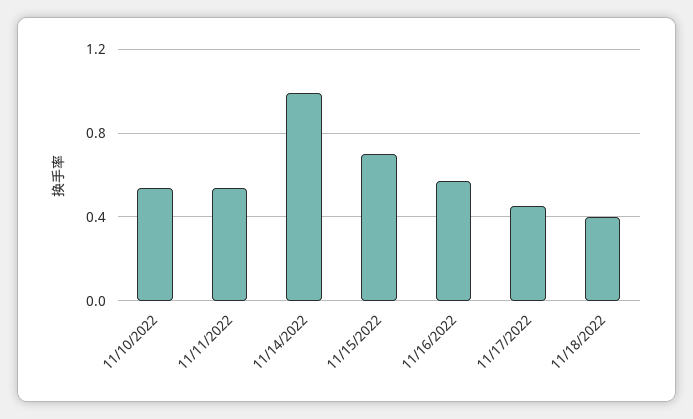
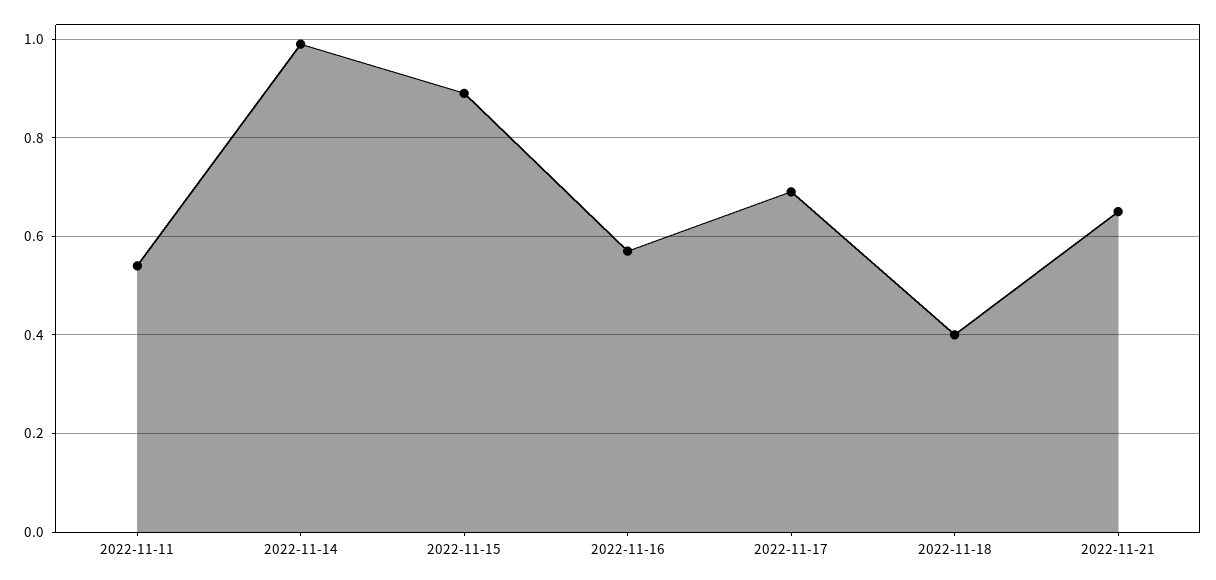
11/10/2022: 0.55 -> none
11/15/2022: 0.7 -> 0.9
11/17/2022: 0.45 -> 0.7
2022-11-21: none -> 0.65

